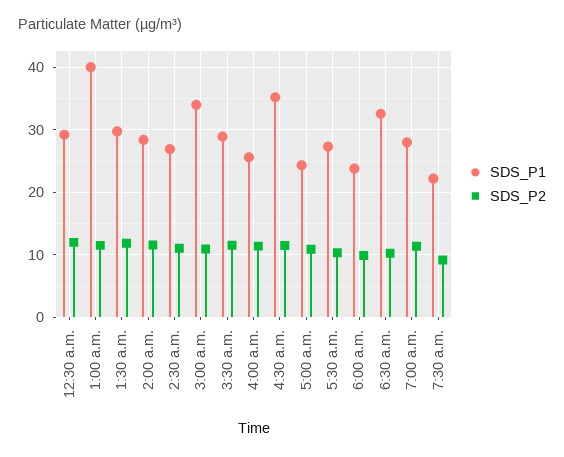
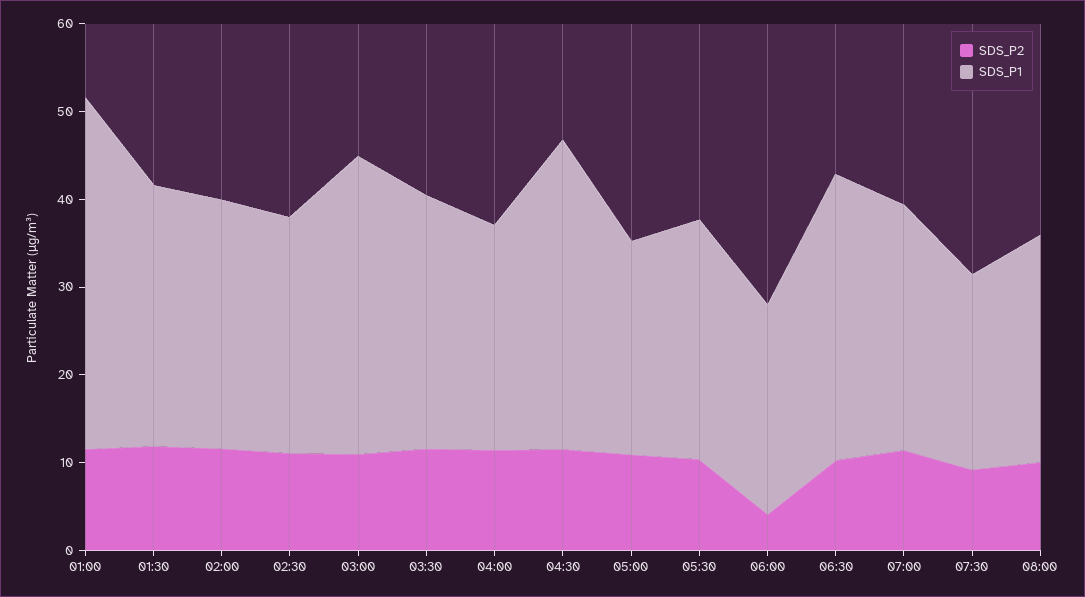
SDS_P1, 12:30 a.m.: 29 -> none
SDS_P2, 12:30 a.m.: 12 -> none
SDS_P2, 6:00 a.m.: 10 -> 4
SDS_P2, 08:00: none -> 10
SDS_P1, 08:00: none -> 26

